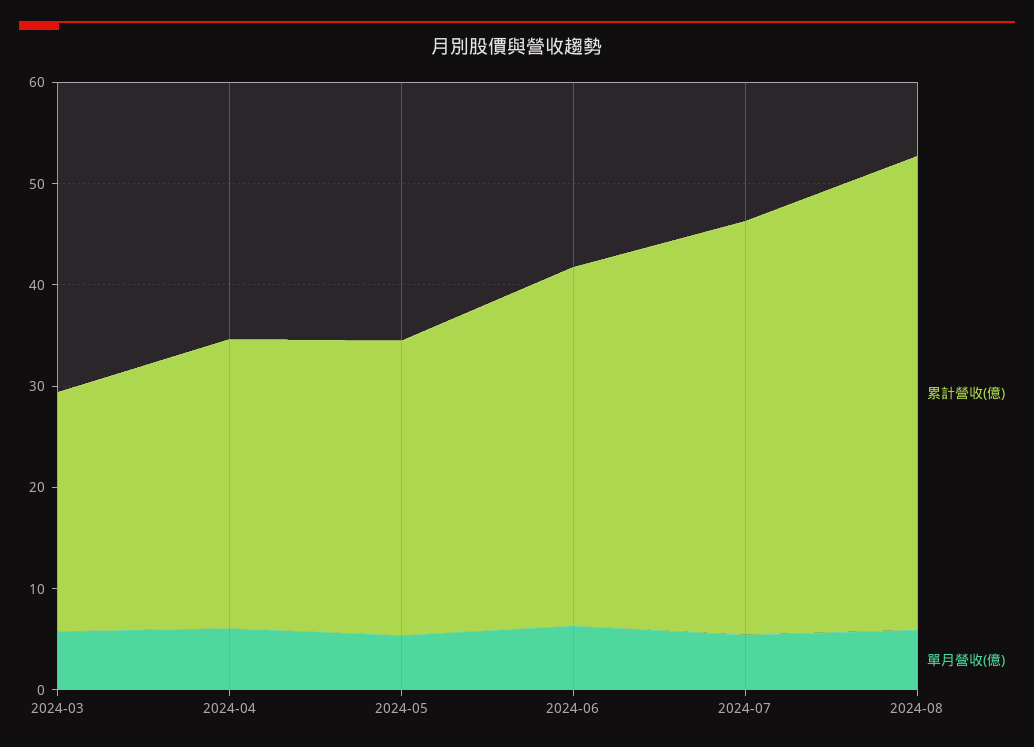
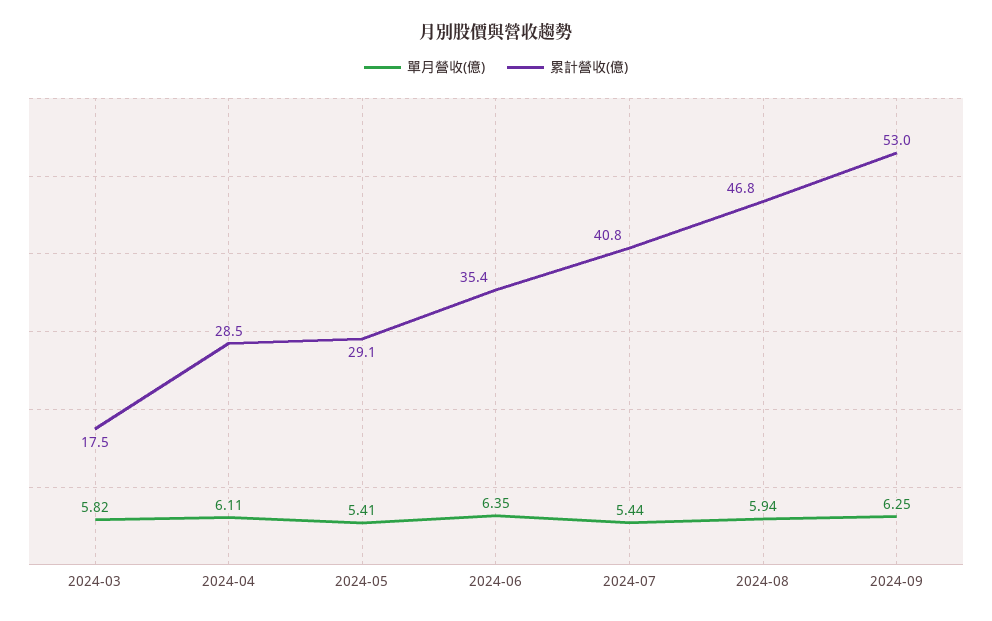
累計營收(億), 2024-03: 24 -> 17.5
單月營收(億), 2024-09: none -> 6.25
累計營收(億), 2024-09: none -> 53

